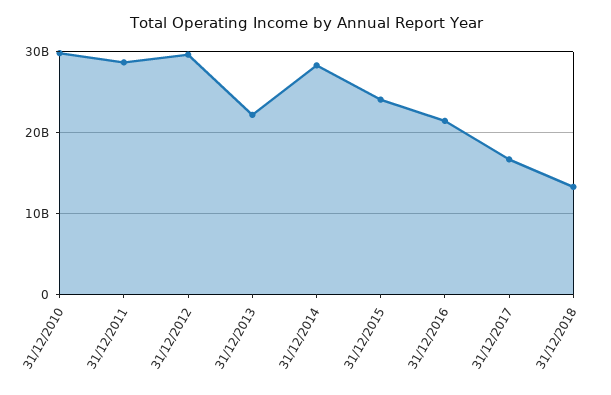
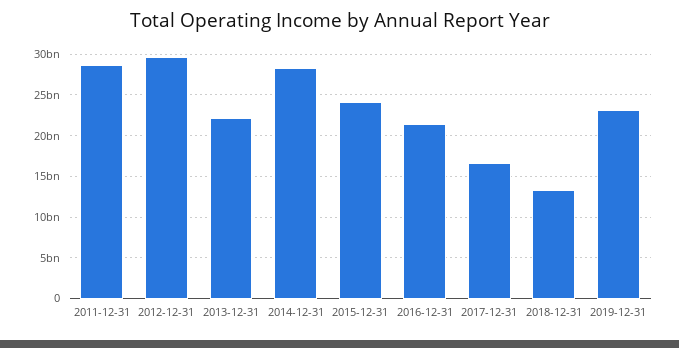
31/12/2010: 30000000000 -> none
2019-12-31: none -> 23000000000

